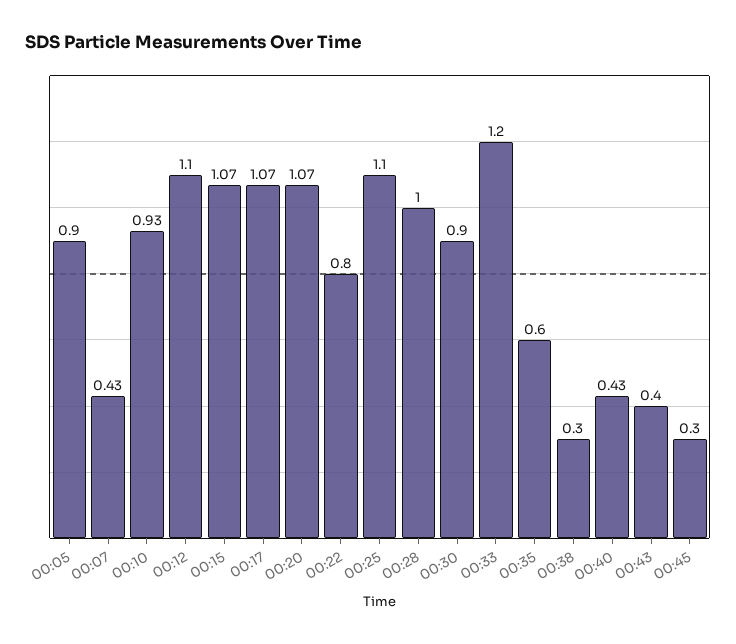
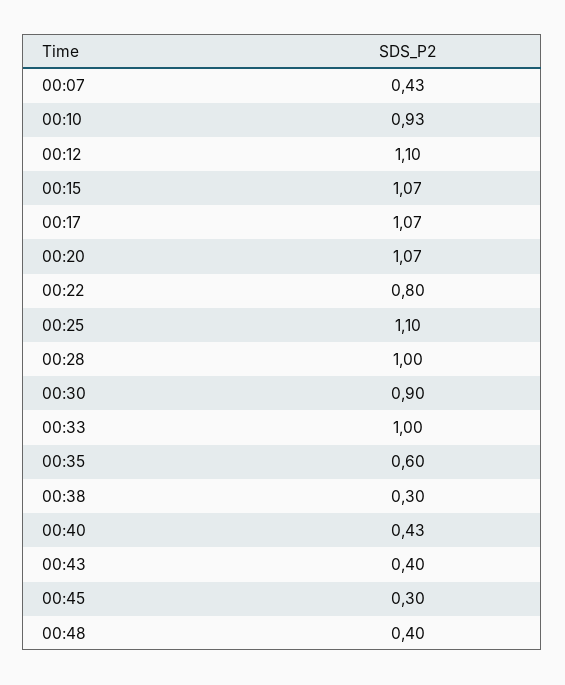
00:05: 0.9 -> none
00:33: 1.2 -> 1
00:48: none -> 0.4

